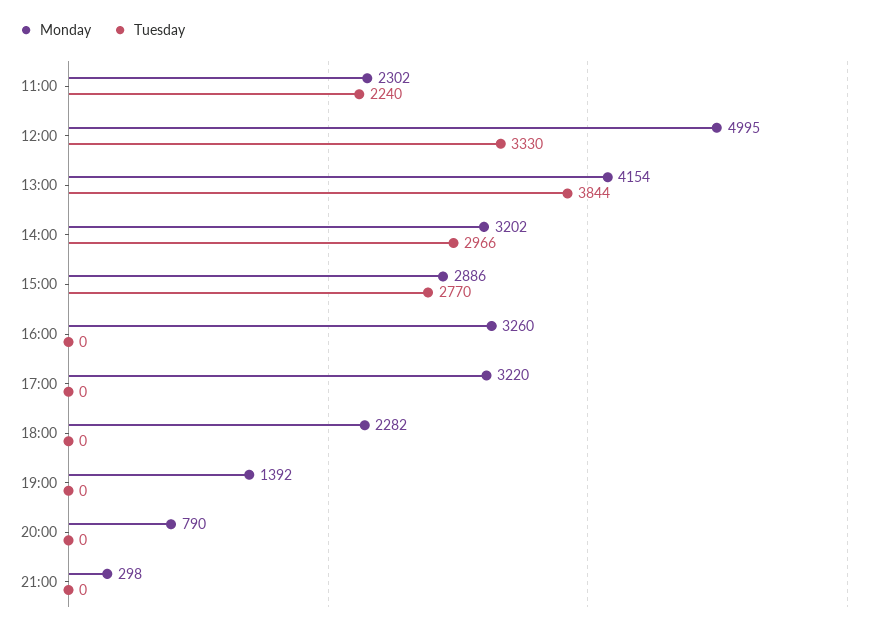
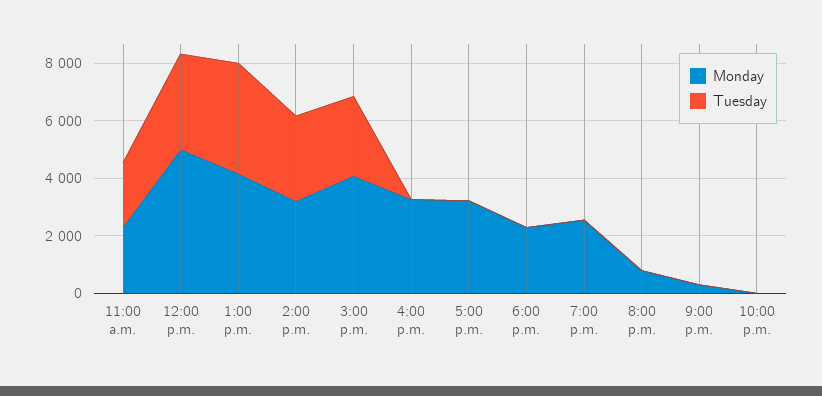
Monday, 15:00: 2886 -> 4000
Monday, 19:00: 1392 -> 2500
Monday, 10:00 p.m.: none -> 0
Tuesday, 10:00 p.m.: none -> 0

